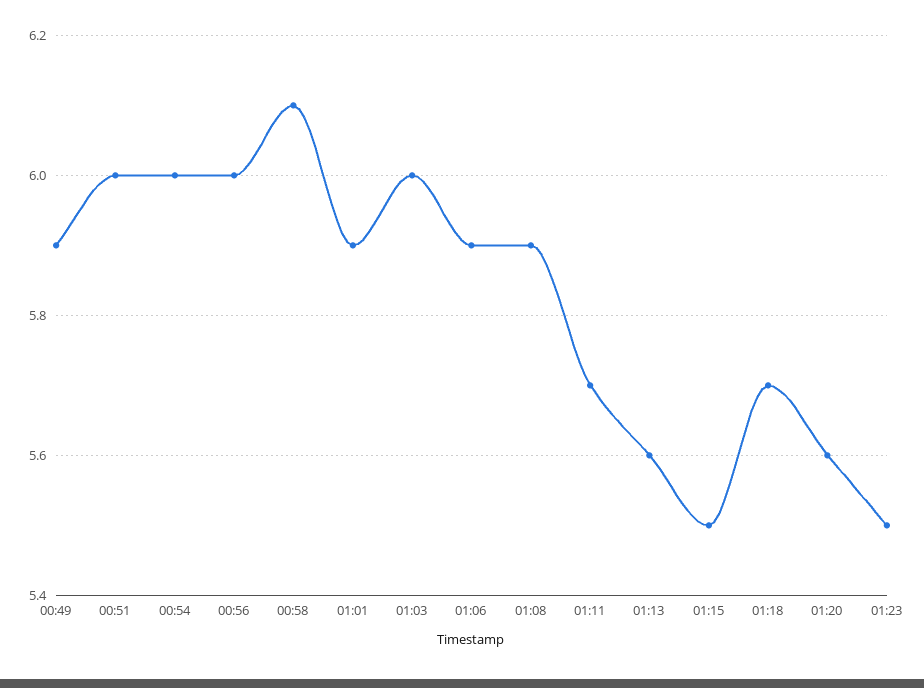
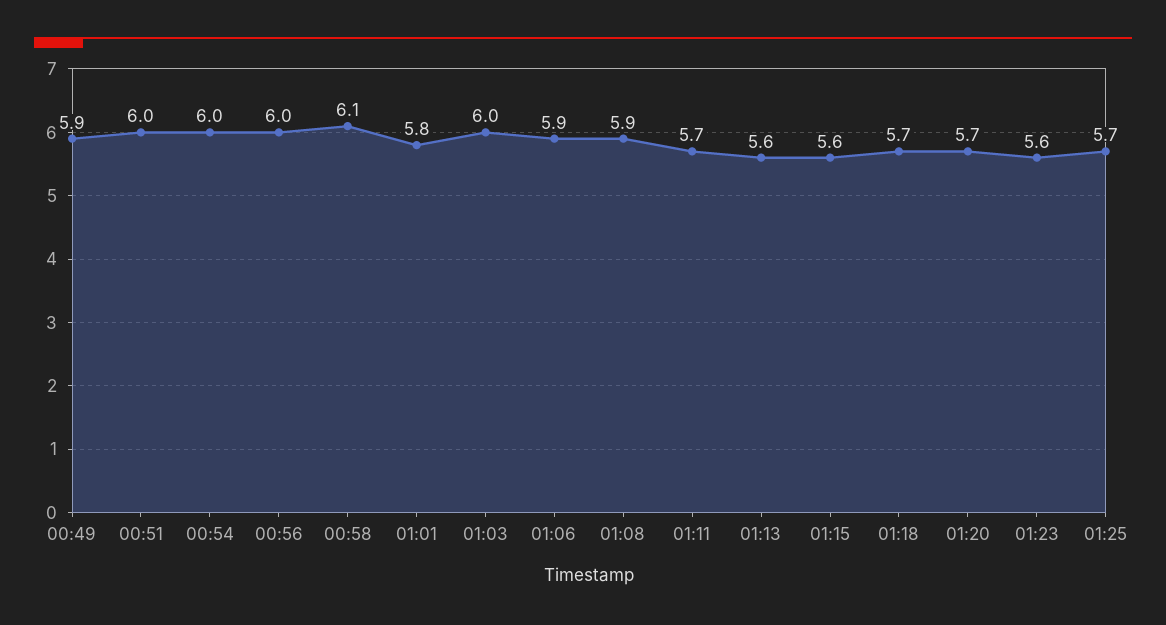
01:01: 5.9 -> 5.8
01:15: 5.5 -> 5.6
01:20: 5.6 -> 5.7
01:23: 5.5 -> 5.6
01:25: none -> 5.7

